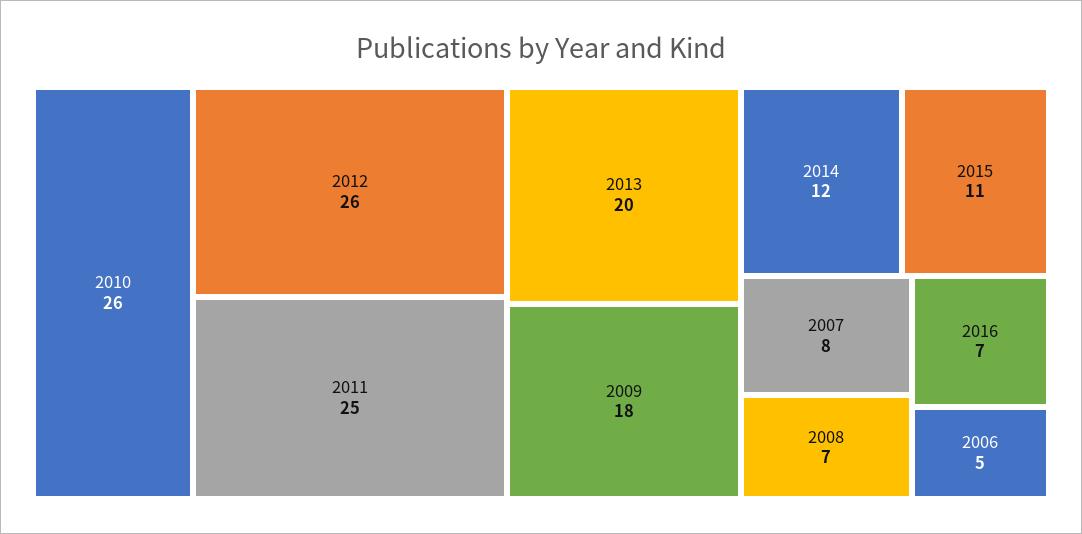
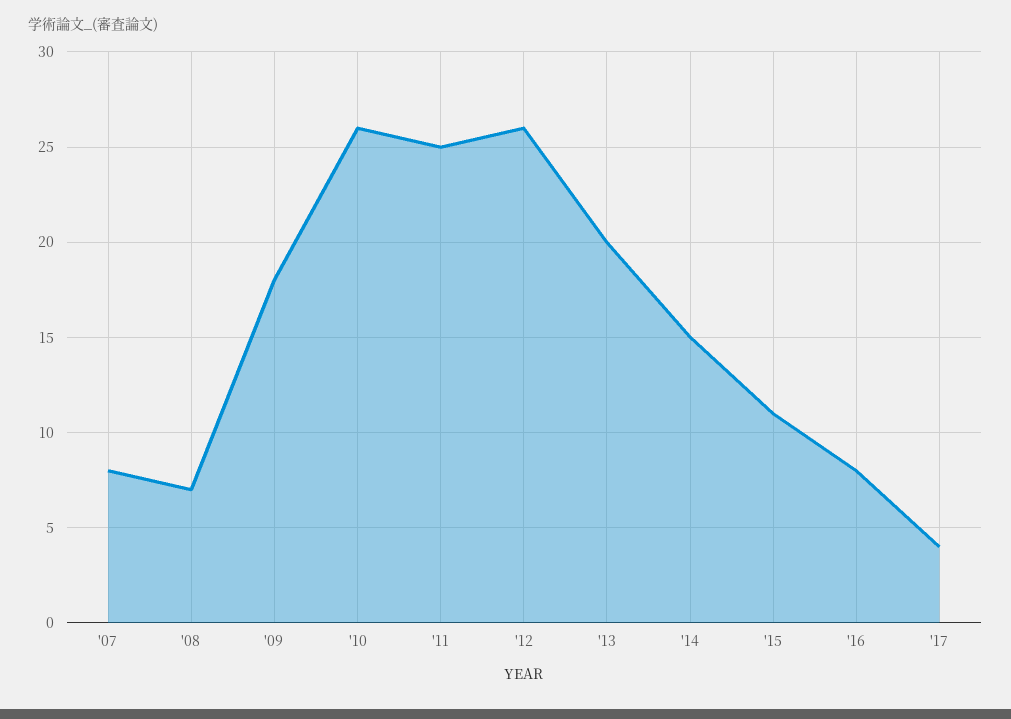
2014: 12 -> 15
2016: 7 -> 8
2006: 5 -> none
'17: none -> 4

